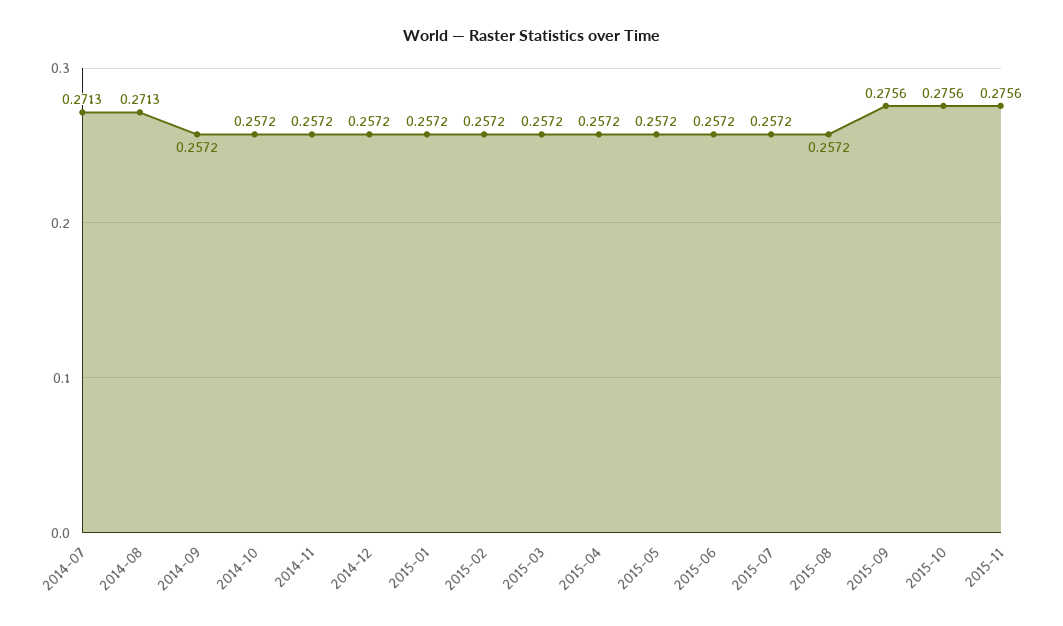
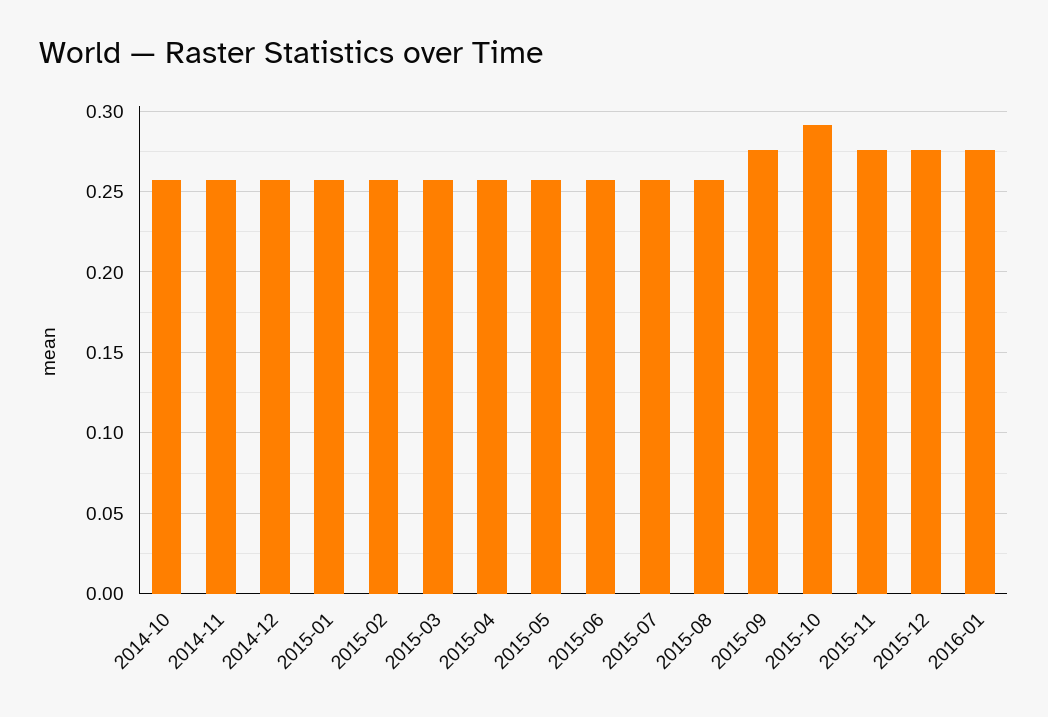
2014-07: 0.2713 -> none
2014-08: 0.2713 -> none
2014-09: 0.2572 -> none
2015-10: 0.2756 -> 0.29
2015-12: none -> 0.275
2016-01: none -> 0.275

